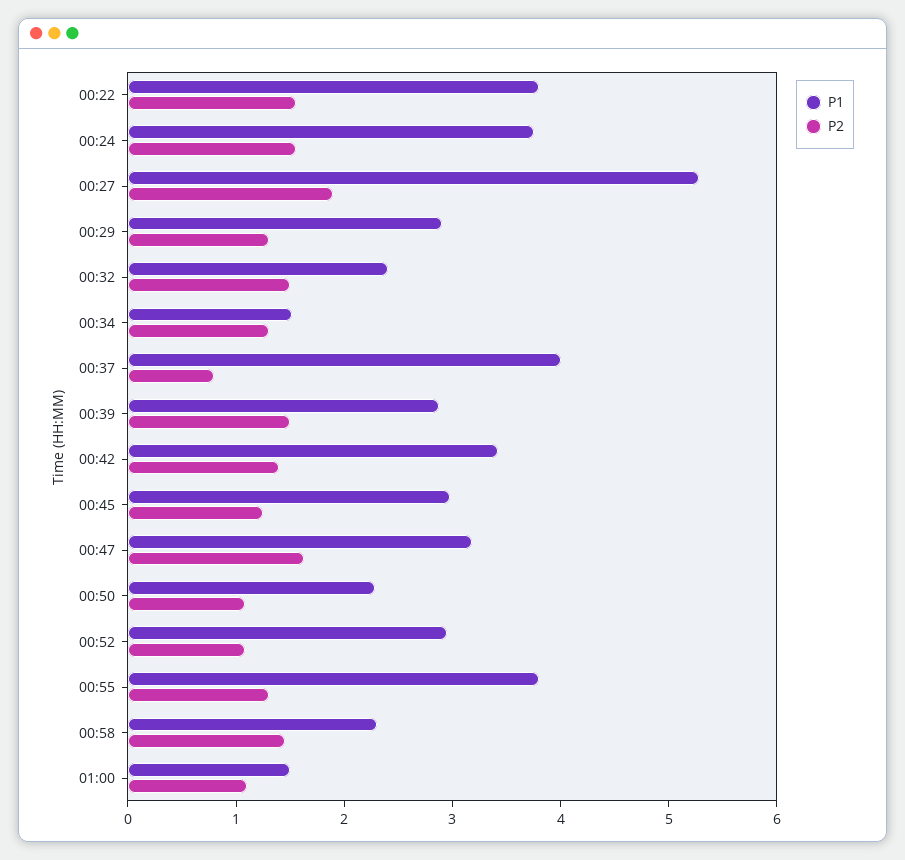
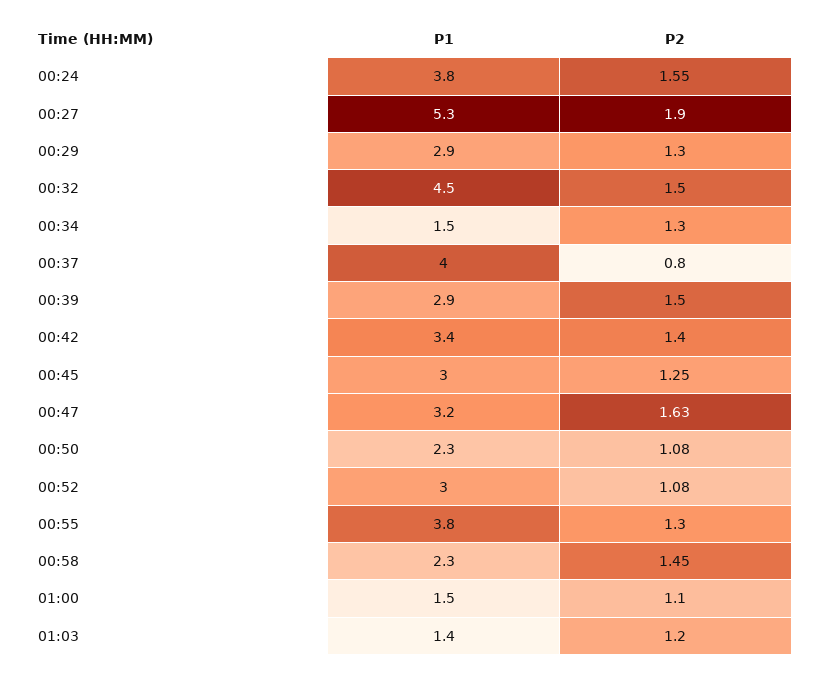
P1, 00:22: 3.8 -> none
P2, 00:22: 1.6 -> none
P1, 00:32: 2.4 -> 4.5
P1, 01:03: none -> 1.4
P2, 01:03: none -> 1.2

